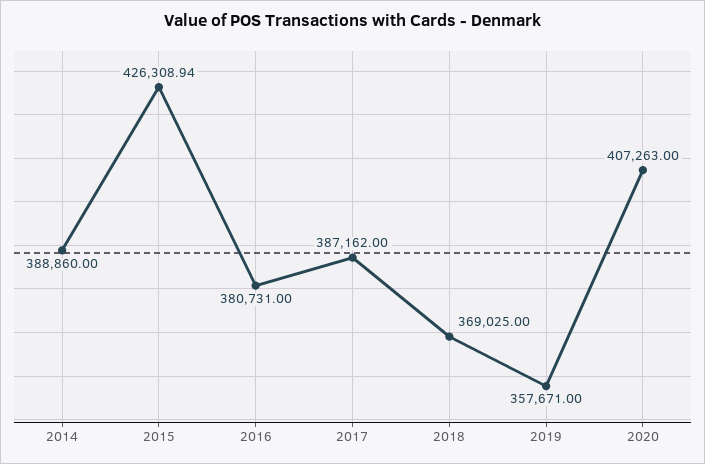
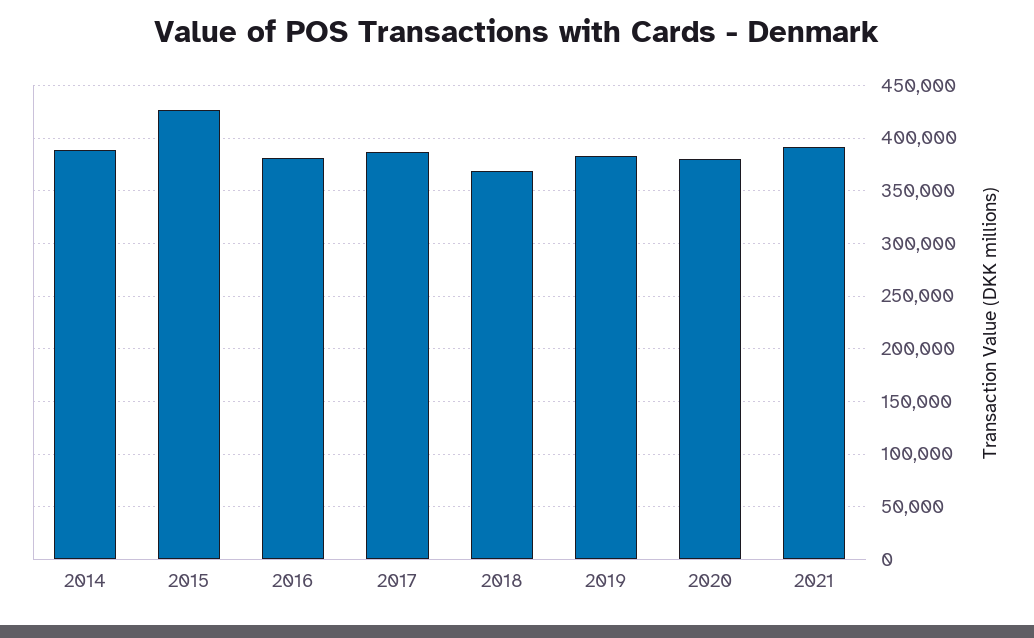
2019: 357671 -> 380000
2020: 407263 -> 380000
2021: none -> 390000

